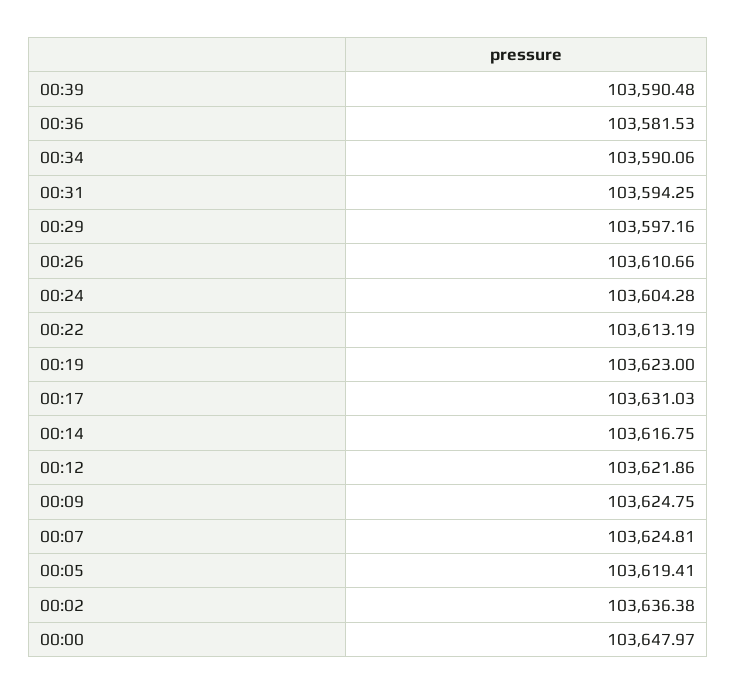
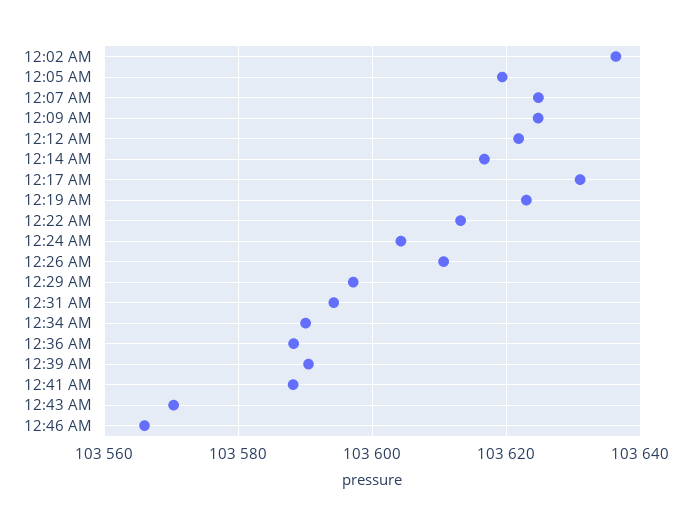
00:36: 103581.53 -> 103588
00:00: 103647.97 -> none
12:41 AM: none -> 103588
12:43 AM: none -> 103570
12:46 AM: none -> 103566

